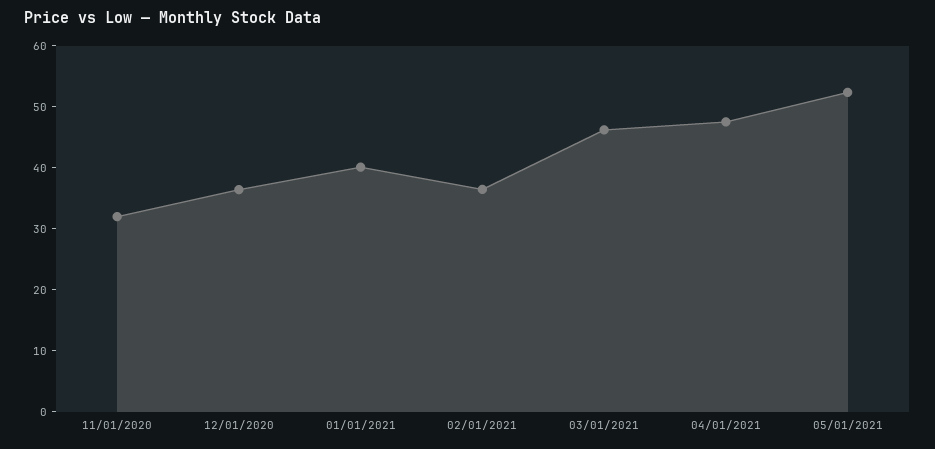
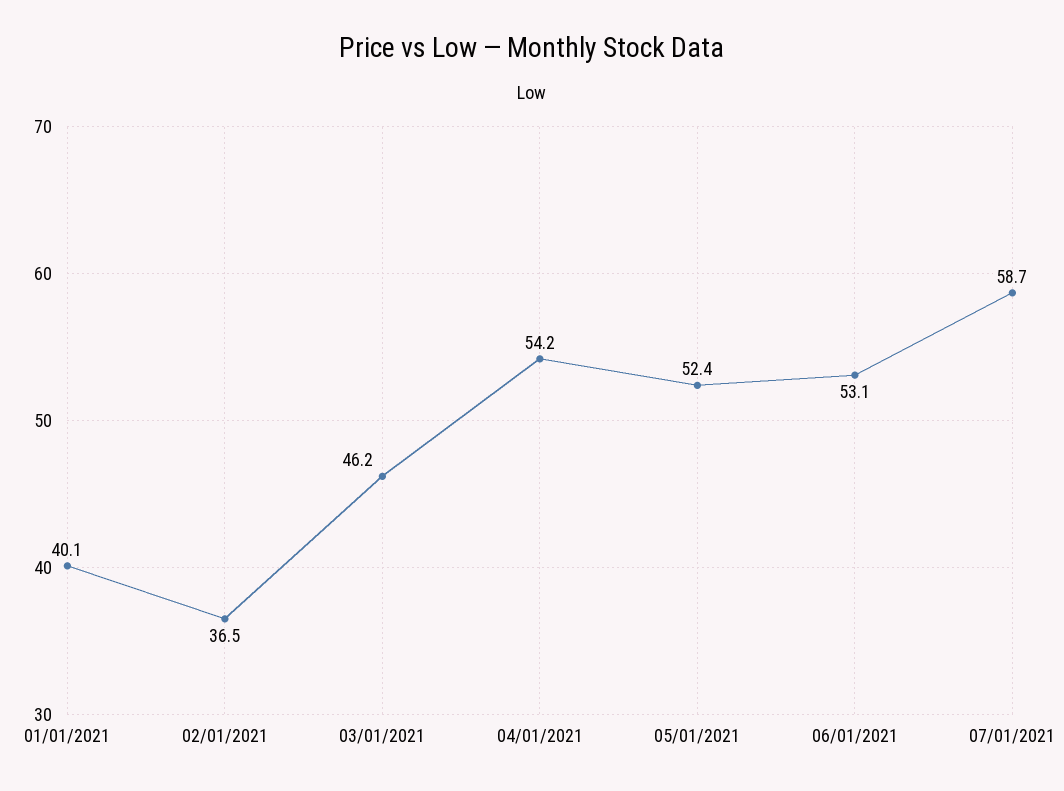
11/01/2020: 32 -> none
12/01/2020: 36 -> none
04/01/2021: 48 -> 54.2
06/01/2021: none -> 53.1
07/01/2021: none -> 58.7

